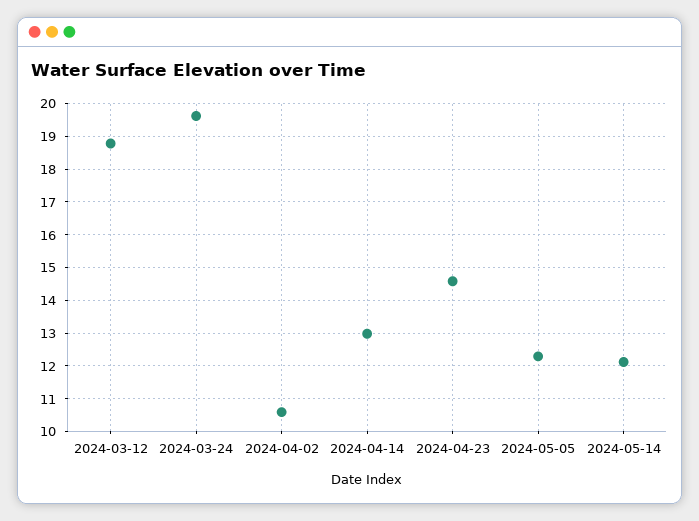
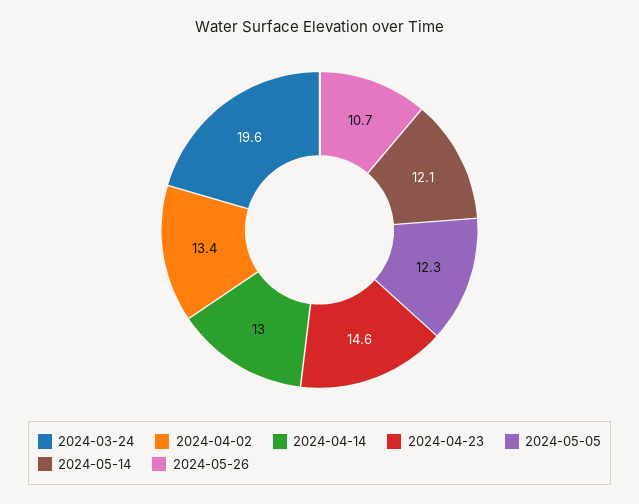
2024-03-12: 18.8 -> none
2024-04-02: 10.6 -> 13.4
2024-05-26: none -> 10.7

